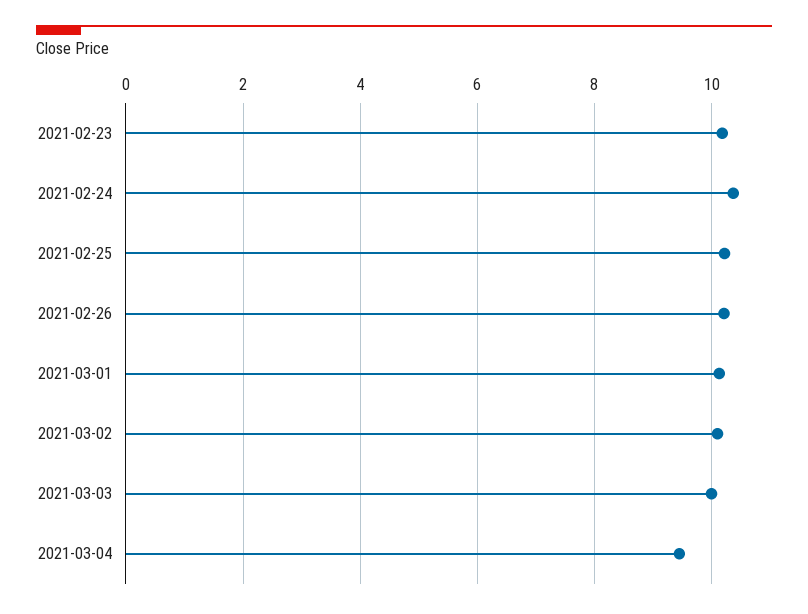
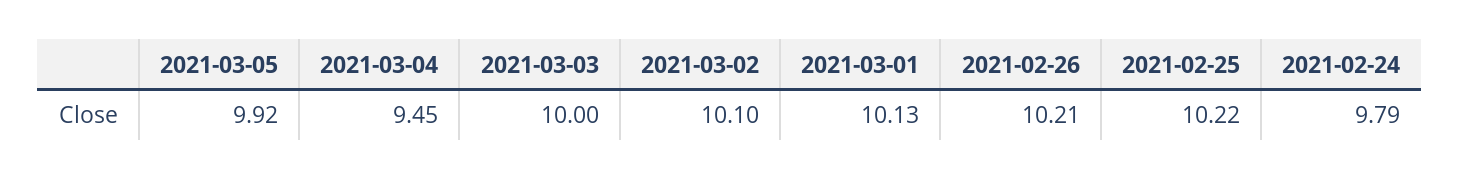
2021-02-23: 10.2 -> none
2021-02-24: 10.4 -> 9.79
2021-03-05: none -> 9.92

